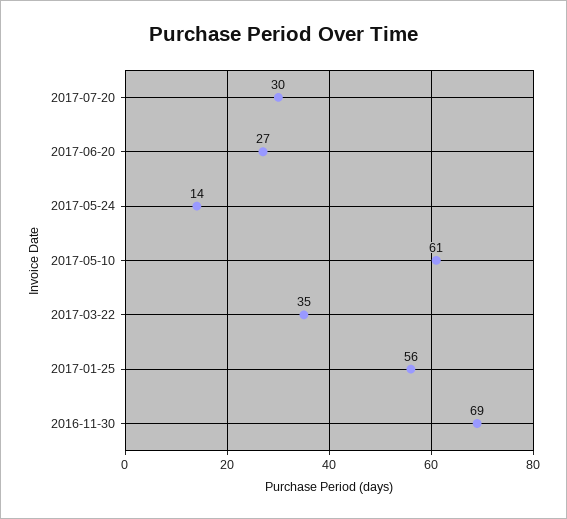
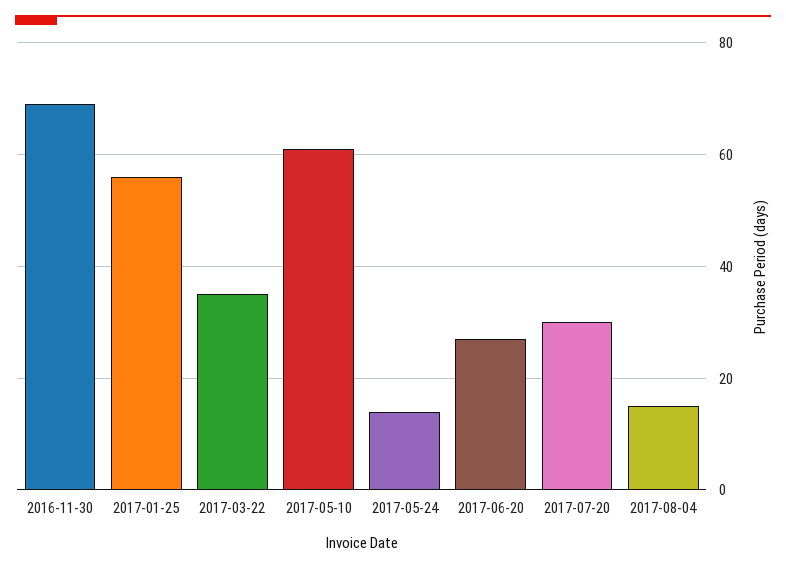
2017-08-04: none -> 15

